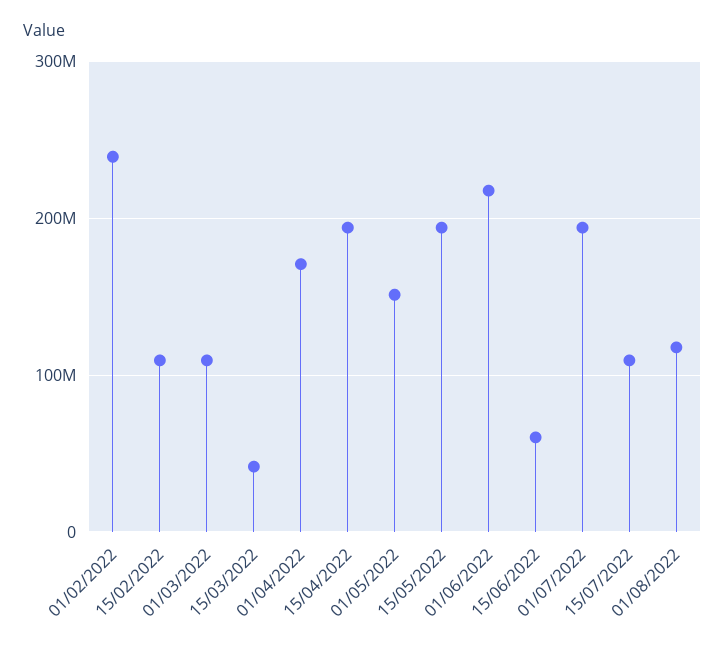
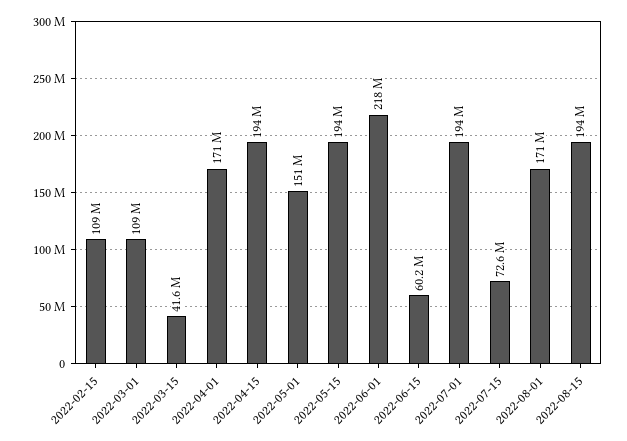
01/02/2022: 240000000 -> none
15/07/2022: 110000000 -> 72600000
01/08/2022: 120000000 -> 171000000
2022-08-15: none -> 194000000

